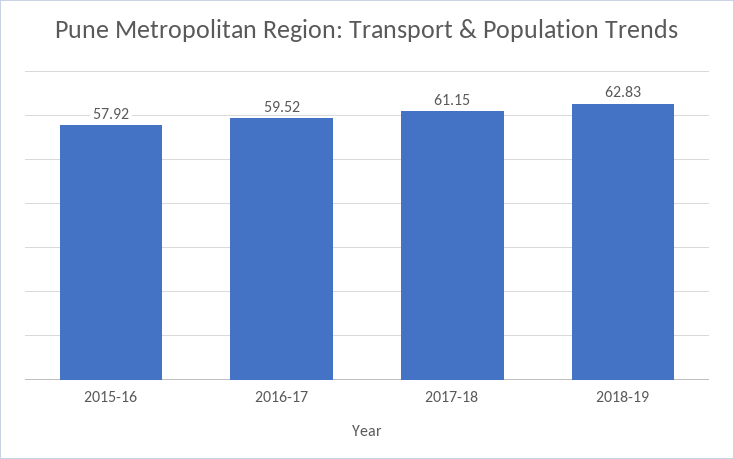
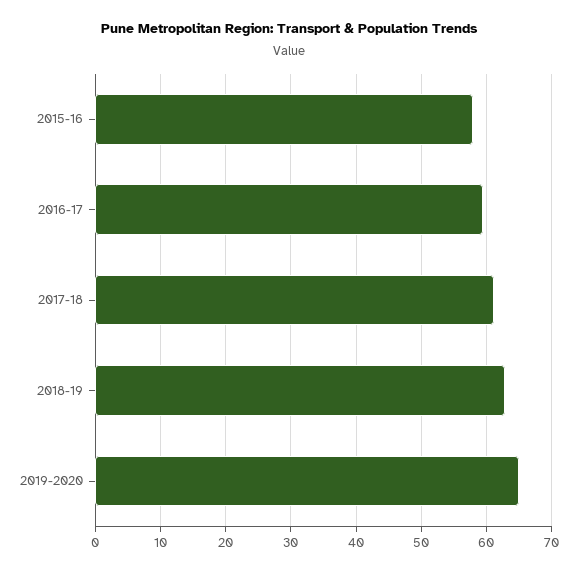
2019-2020: none -> 65

